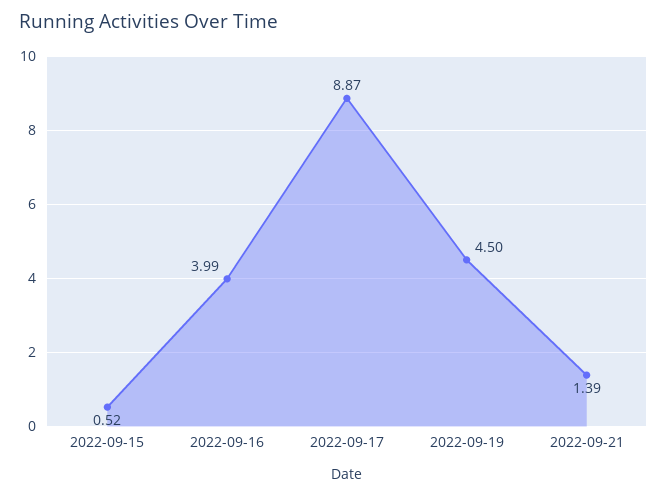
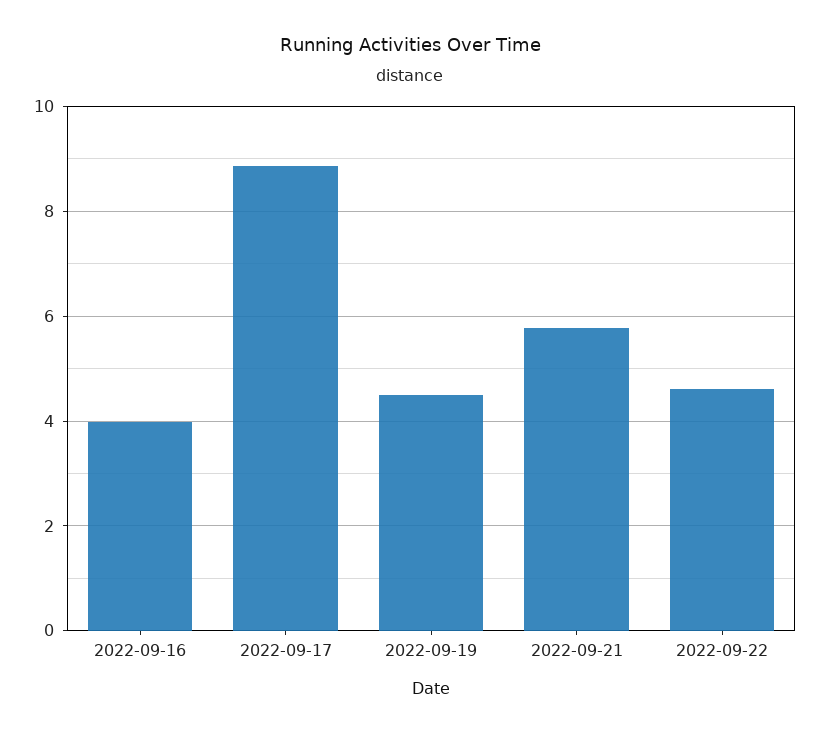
2022-09-15: 0.52 -> none
2022-09-21: 1.39 -> 5.8
2022-09-22: none -> 4.6

